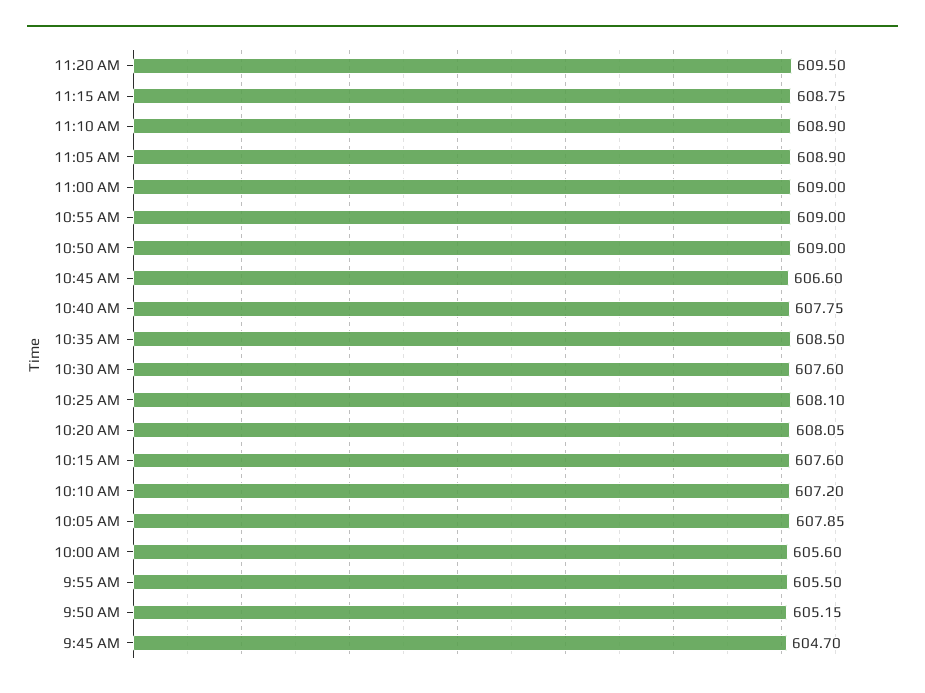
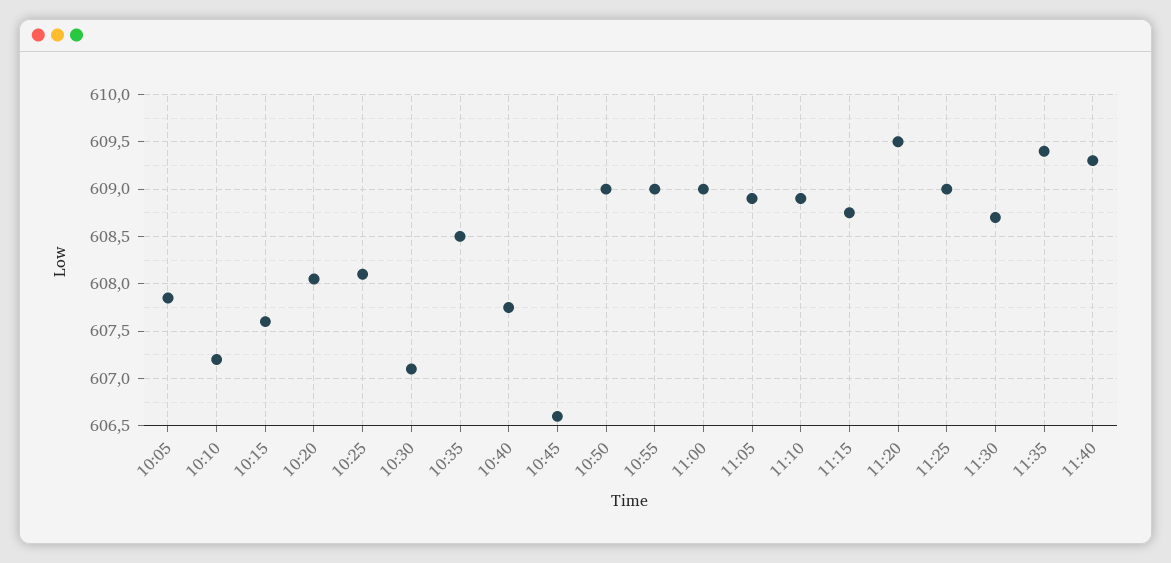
10:30 AM: 607.6 -> 607.1
10:00 AM: 605.6 -> none
9:55 AM: 605.5 -> none
9:50 AM: 605.15 -> none
9:45 AM: 604.7 -> none
11:25: none -> 609
11:30: none -> 608.7
11:35: none -> 609.4
11:40: none -> 609.3

